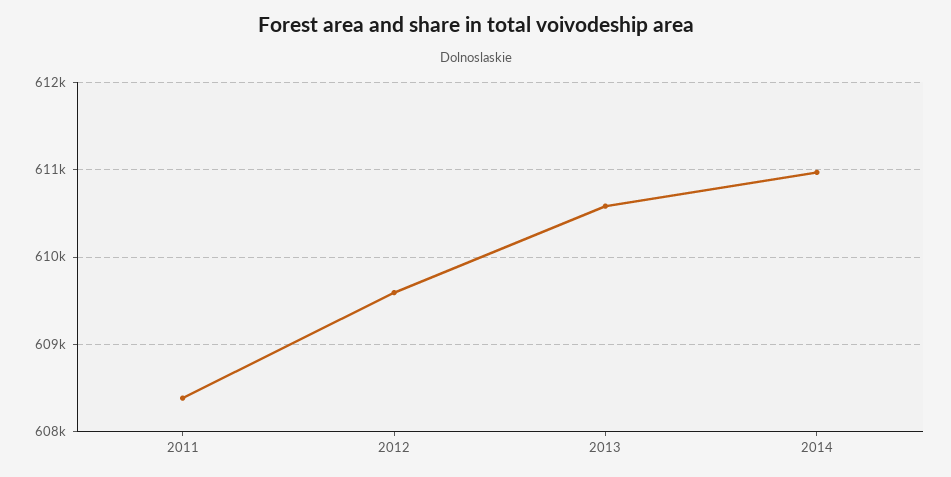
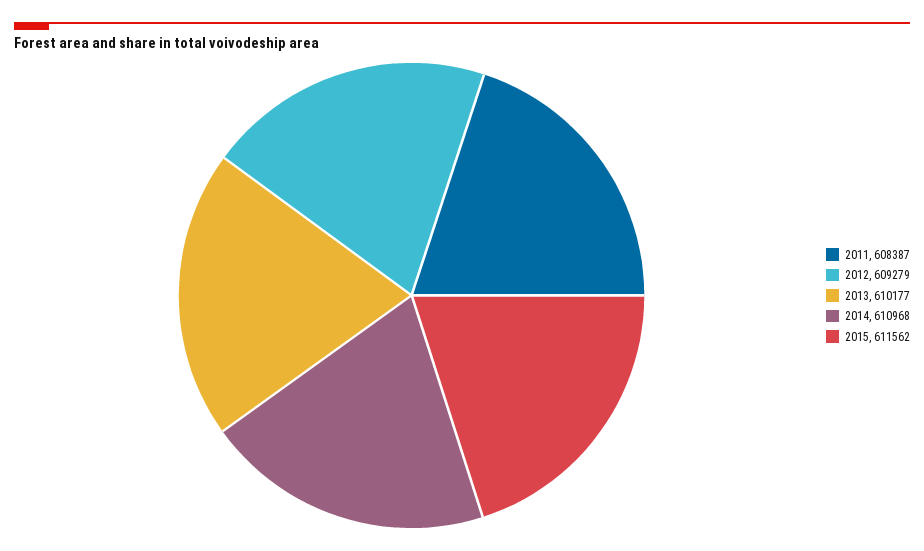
2012: 609600 -> 609279
2013: 610600 -> 610177
2015: none -> 611562

